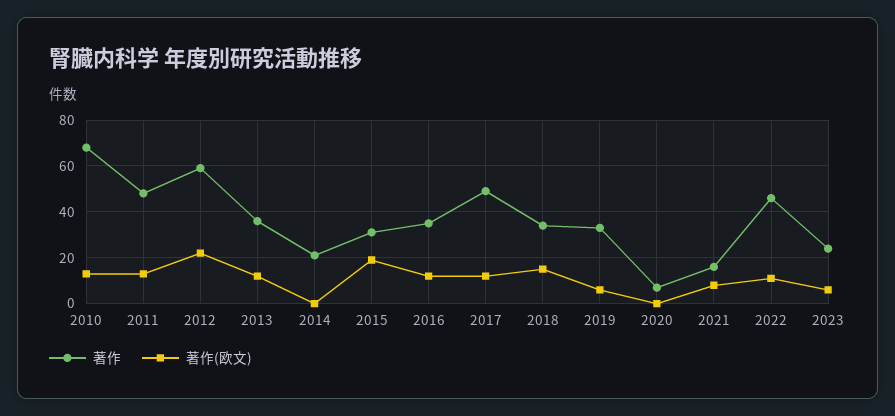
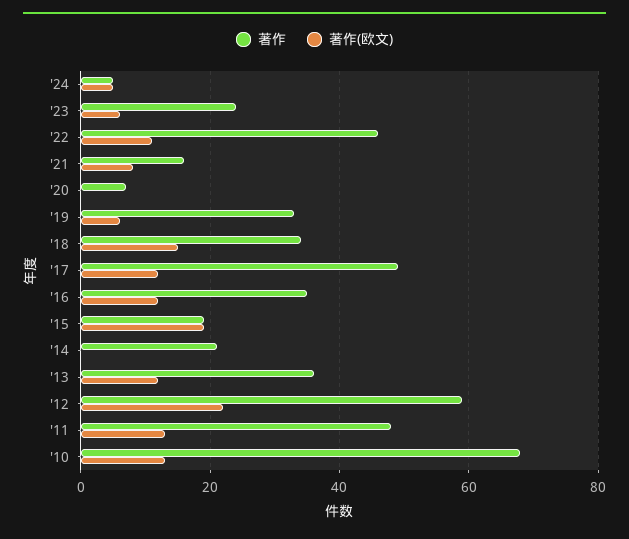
著作, 2015: 30 -> 20
著作, '24: none -> 5
著作(欧文), '24: none -> 5

